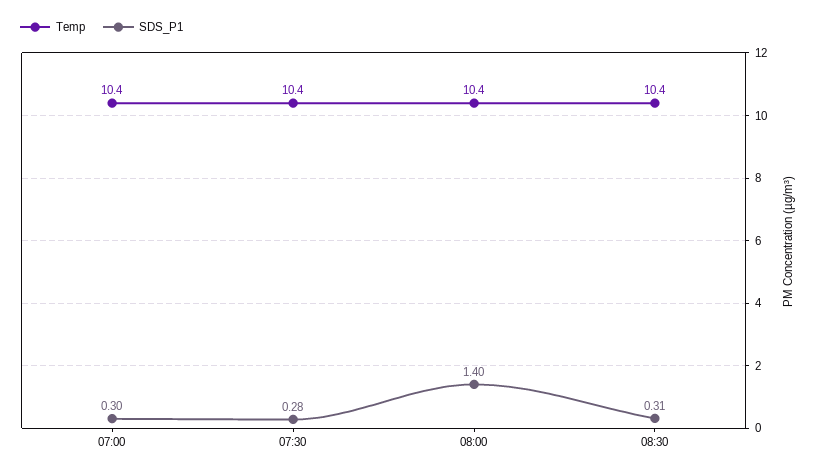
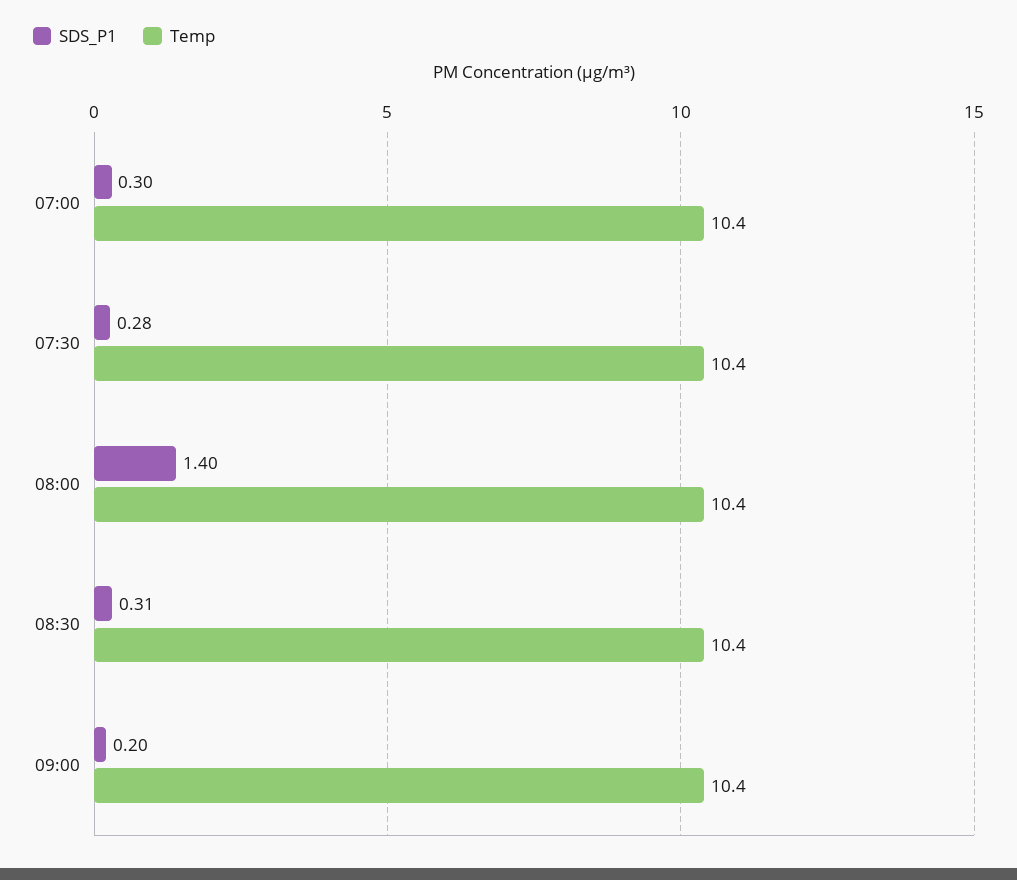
SDS_P1, 09:00: none -> 0.2
Temp, 09:00: none -> 10.4

